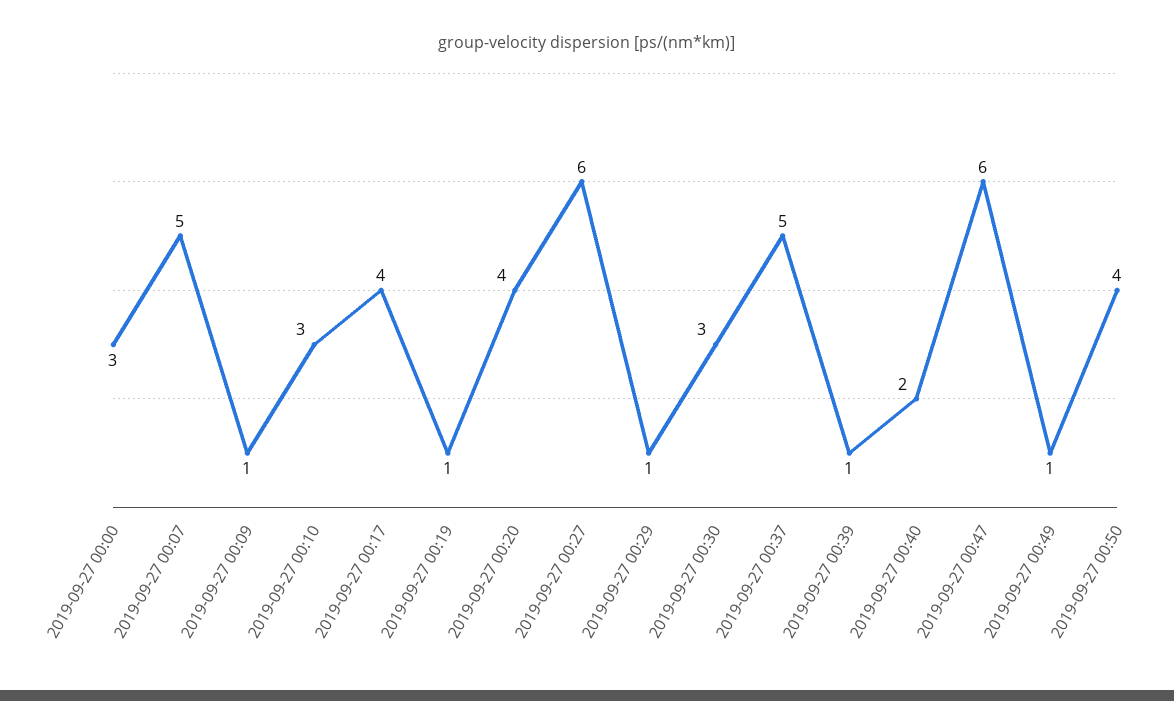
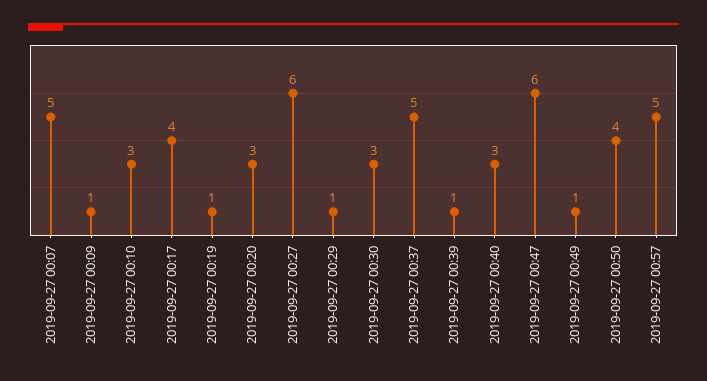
2019-09-27 00:00: 3 -> none
2019-09-27 00:20: 4 -> 3
2019-09-27 00:40: 2 -> 3
2019-09-27 00:57: none -> 5

